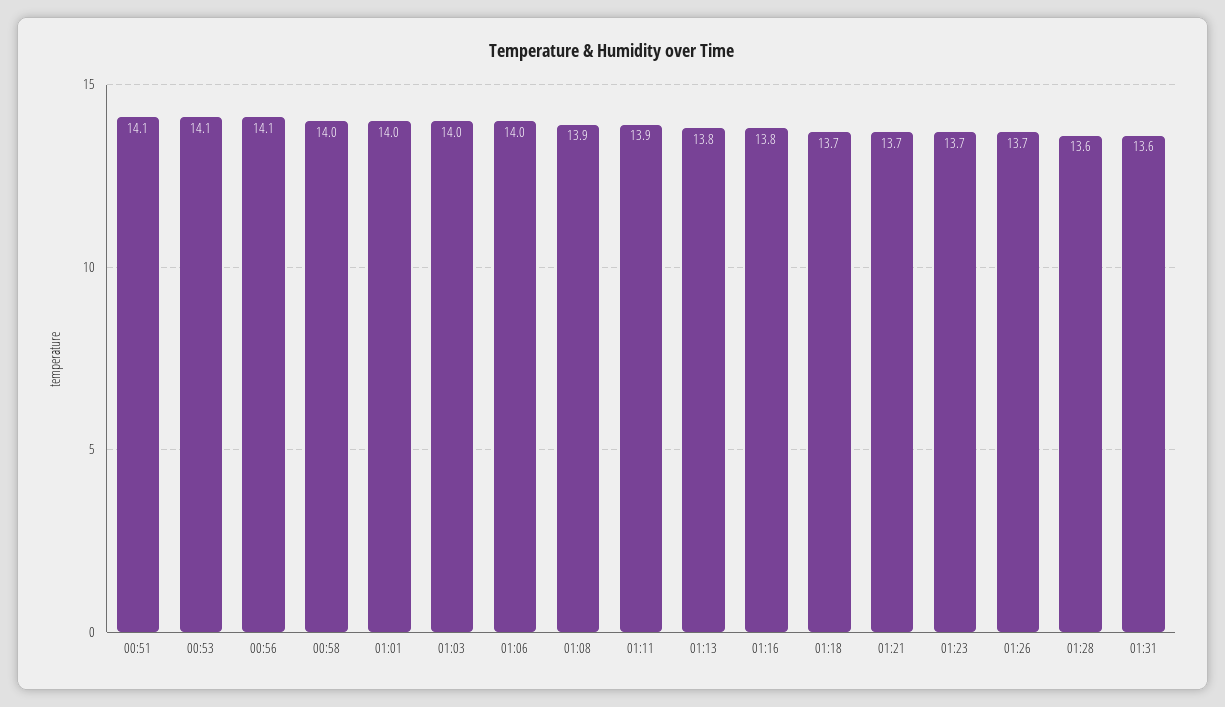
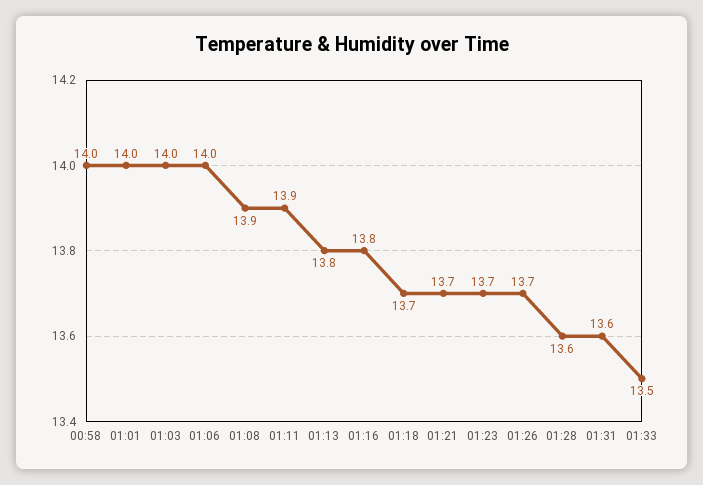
00:51: 14.1 -> none
00:53: 14.1 -> none
00:56: 14.1 -> none
01:33: none -> 13.5

